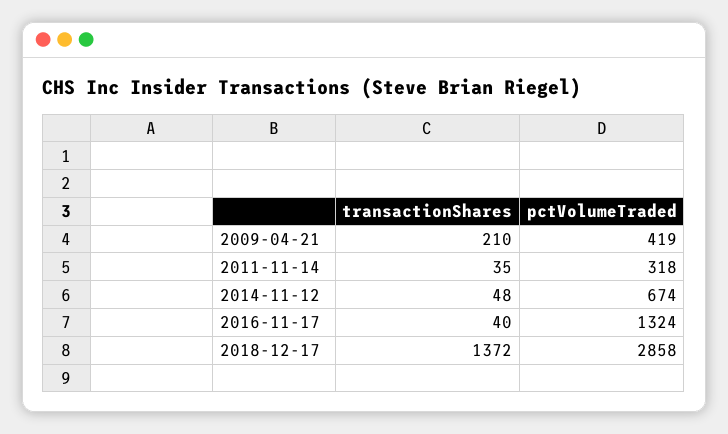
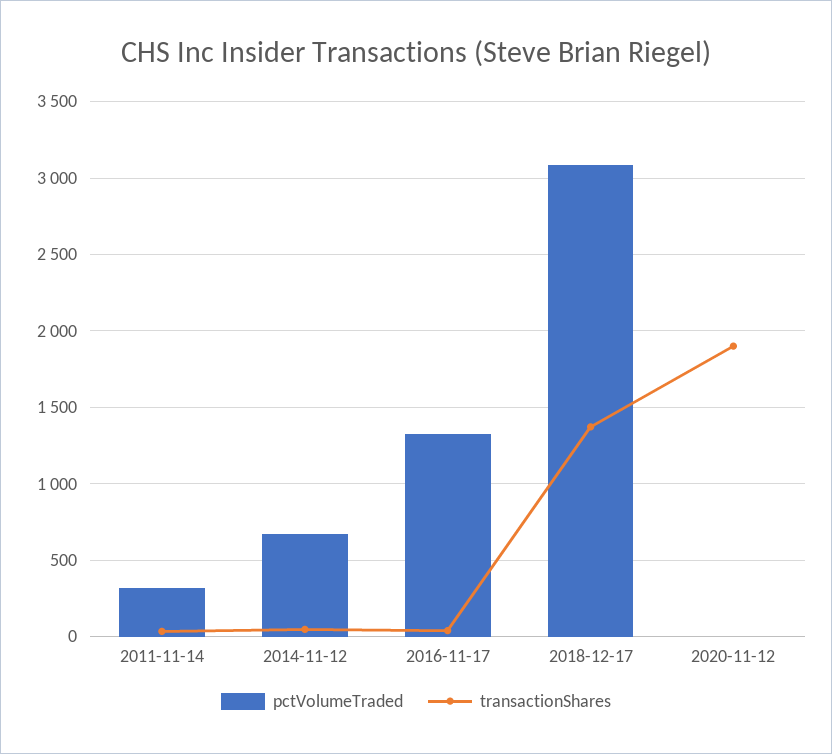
transactionShares, 2009-04-21: 210 -> none
pctVolumeTraded, 2009-04-21: 419 -> none
pctVolumeTraded, 2018-12-17: 2858 -> 3100
pctVolumeTraded, 2020-11-12: none -> 0
transactionShares, 2020-11-12: none -> 1900

